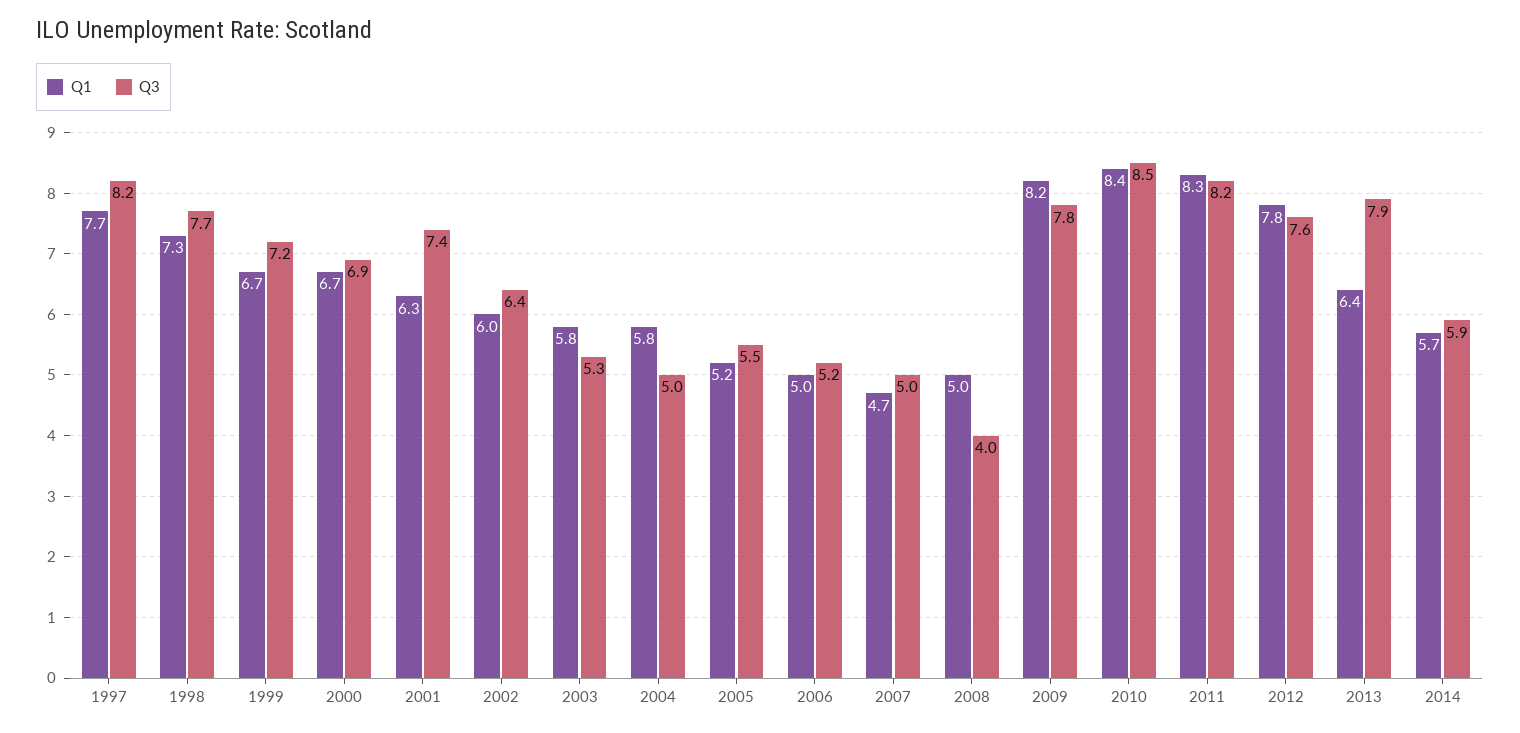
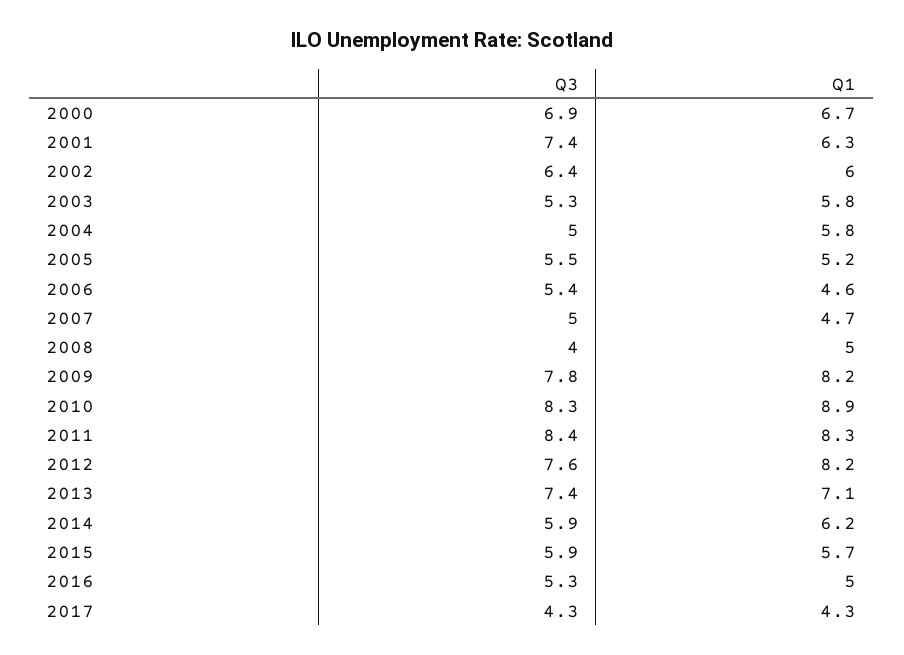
Q1, 1997: 7.7 -> none
Q3, 1997: 8.2 -> none
Q1, 1998: 7.3 -> none
Q3, 1998: 7.7 -> none
Q1, 1999: 6.7 -> none
Q3, 1999: 7.2 -> none
Q1, 2006: 5 -> 4.6
Q3, 2006: 5.2 -> 5.4
Q1, 2010: 8.4 -> 8.9
Q3, 2010: 8.5 -> 8.3
Q3, 2011: 8.2 -> 8.4
Q1, 2012: 7.8 -> 8.2
Q1, 2013: 6.4 -> 7.1
Q3, 2013: 7.9 -> 7.4
Q1, 2014: 5.7 -> 6.2
Q3, 2015: none -> 5.9
Q1, 2015: none -> 5.7
Q3, 2016: none -> 5.3
Q1, 2016: none -> 5
Q3, 2017: none -> 4.3
Q1, 2017: none -> 4.3

